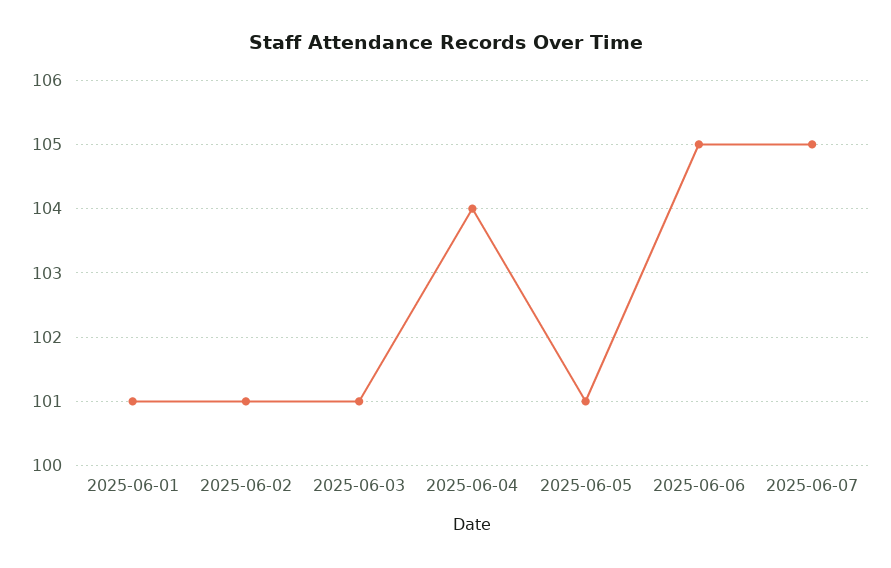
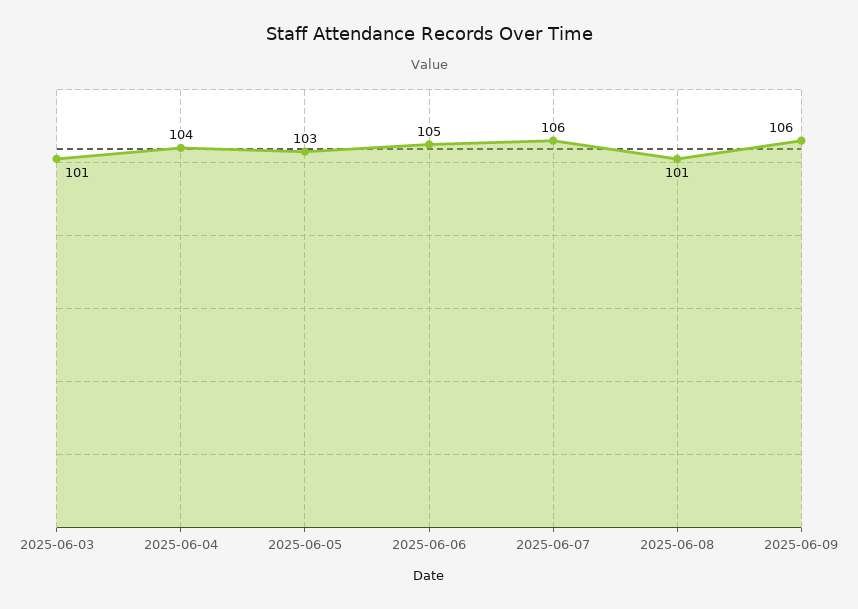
2025-06-01: 101 -> none
2025-06-02: 101 -> none
2025-06-05: 101 -> 103
2025-06-07: 105 -> 106
2025-06-08: none -> 101
2025-06-09: none -> 106

